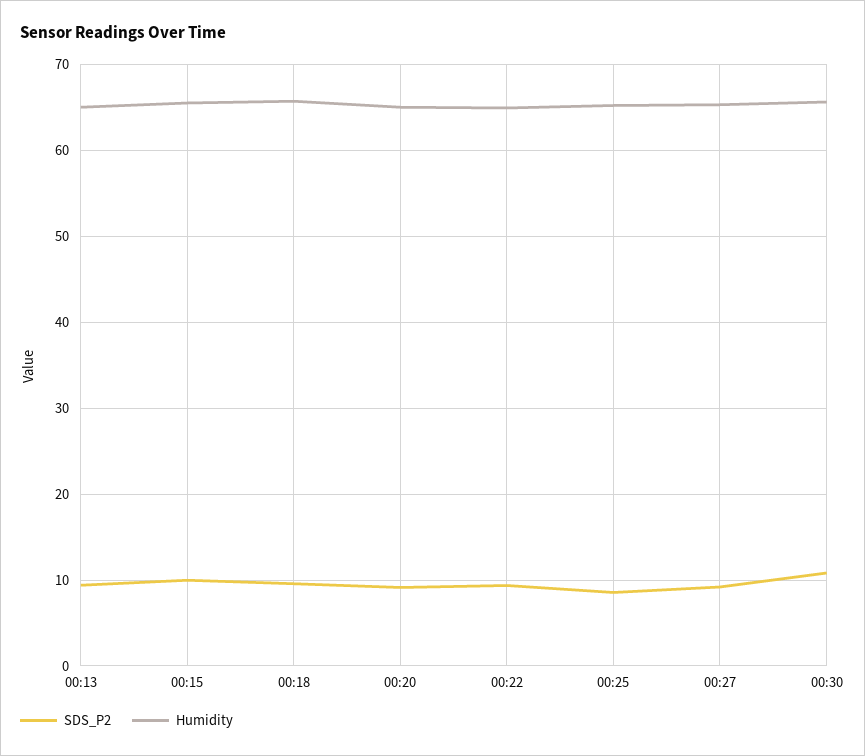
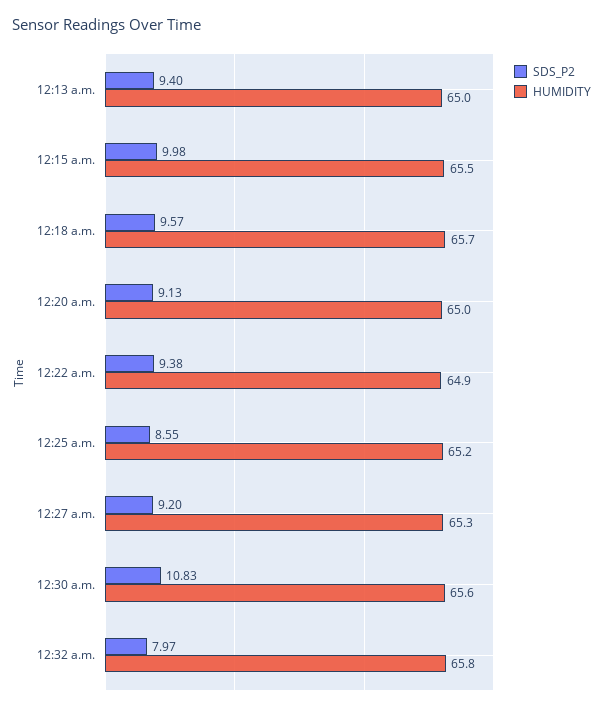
SDS_P2, 12:32 a.m.: none -> 7.97
Humidity, 12:32 a.m.: none -> 65.8

